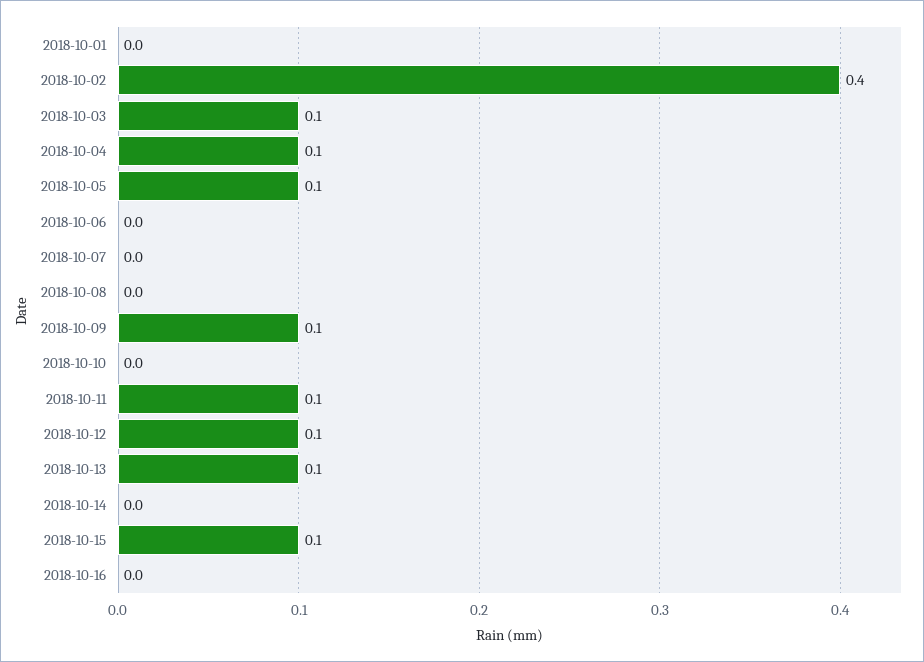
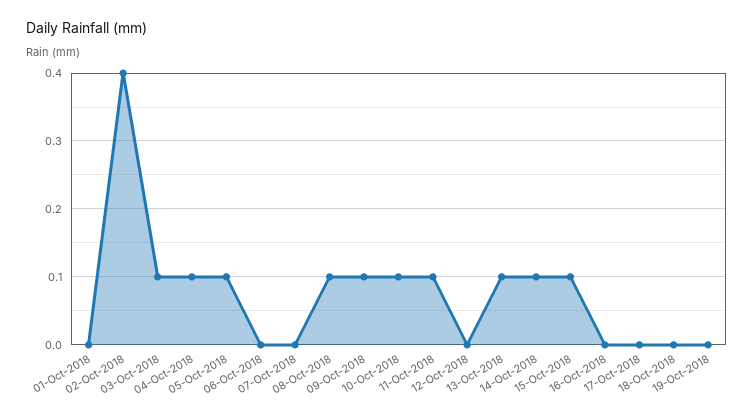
2018-10-08: 0 -> 0.1
2018-10-10: 0 -> 0.1
2018-10-12: 0.1 -> 0
2018-10-14: 0 -> 0.1
17-Oct-2018: none -> 0
18-Oct-2018: none -> 0
19-Oct-2018: none -> 0

